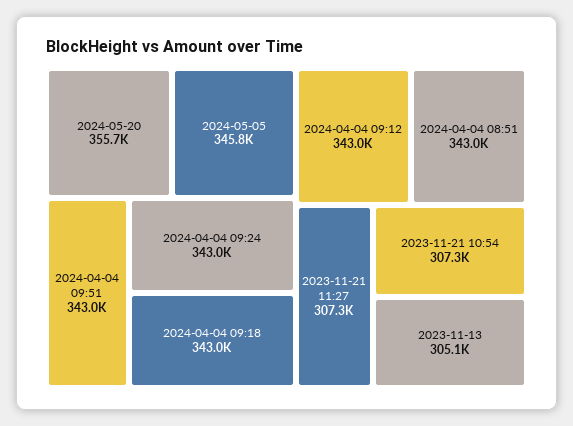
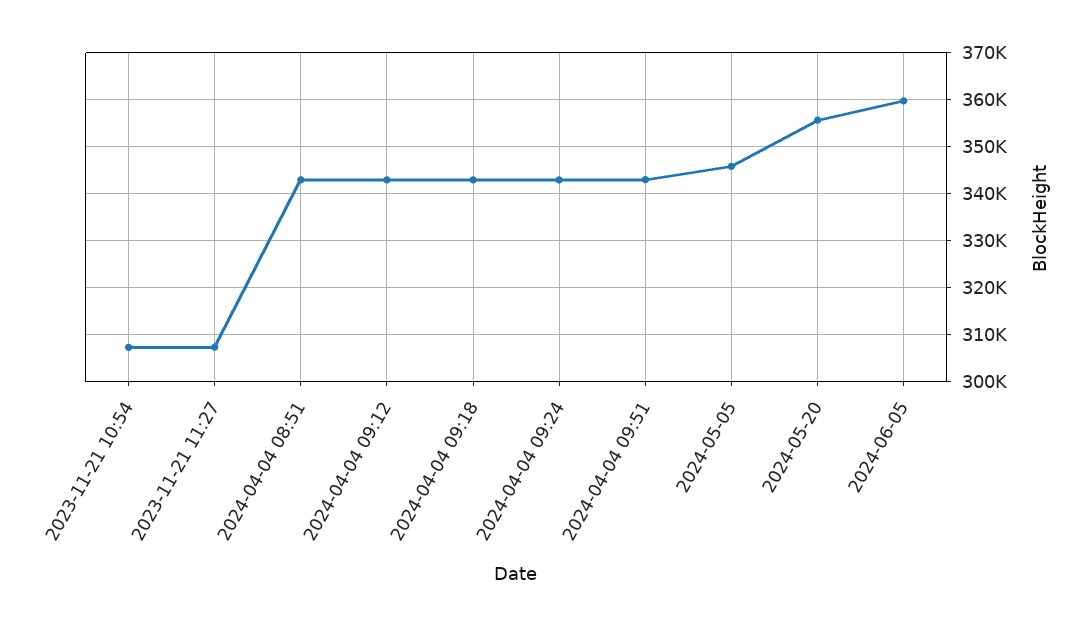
2023-11-13: 305100 -> none
2024-06-05: none -> 360000

